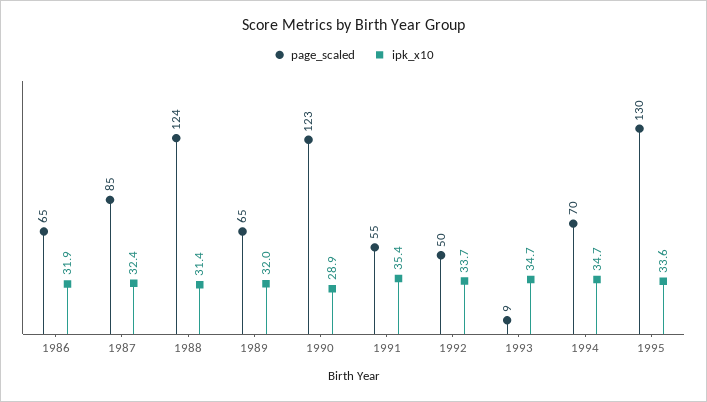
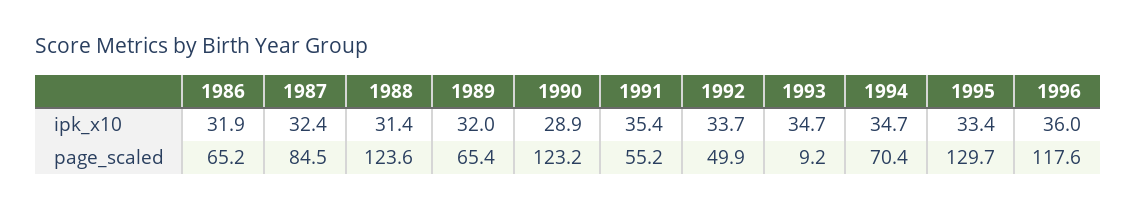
ipk_x10, 1995: 33.6 -> 33.4
ipk_x10, 1996: none -> 36
page_scaled, 1996: none -> 117.6

